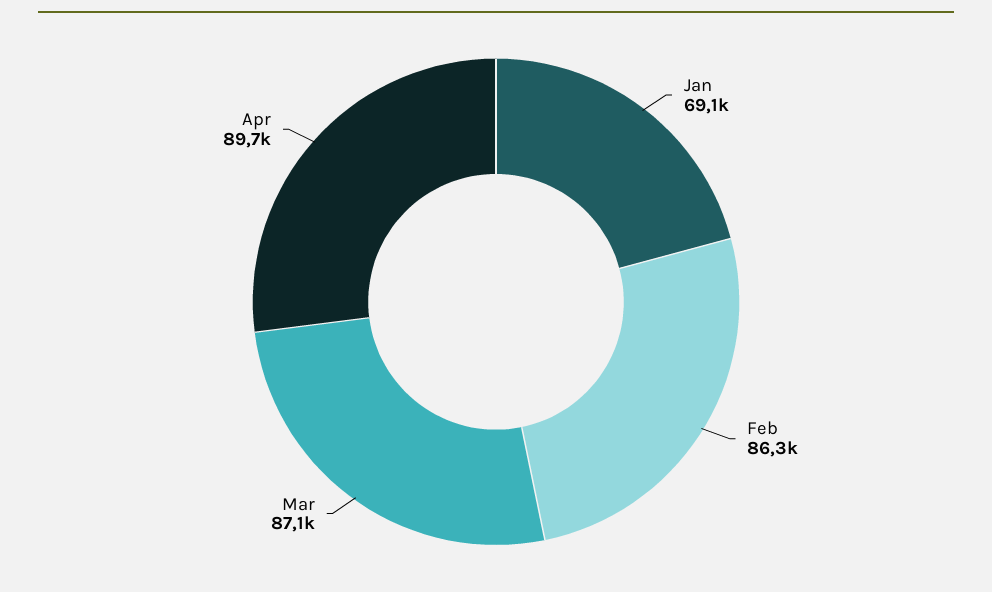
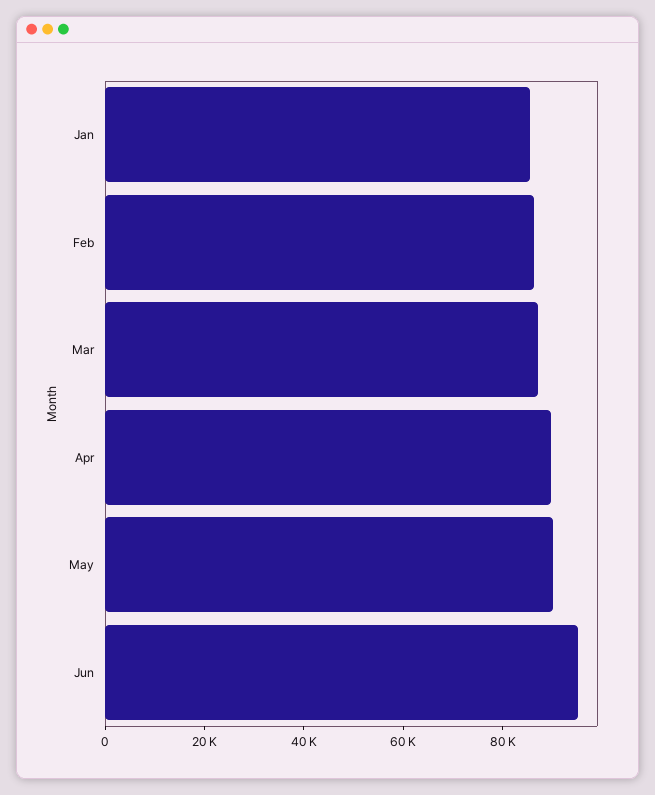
Jan: 69100 -> 85000
May: none -> 90000
Jun: none -> 95000

